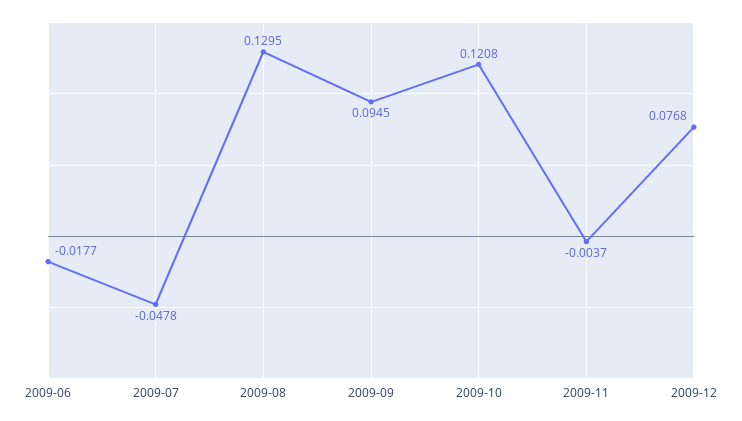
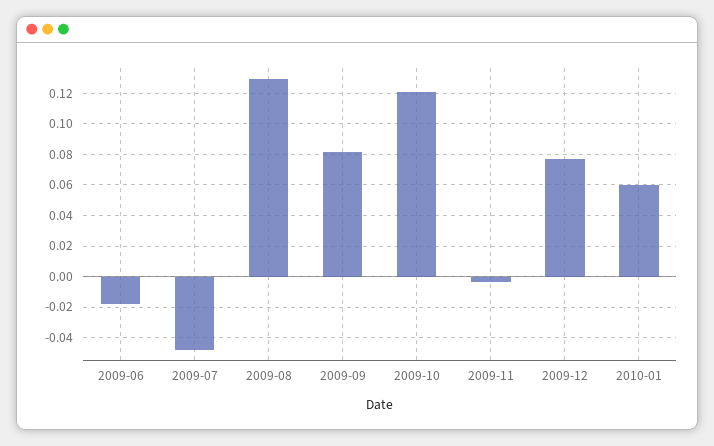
2009-09: 0.0945 -> 0.08
2010-01: none -> 0.06

